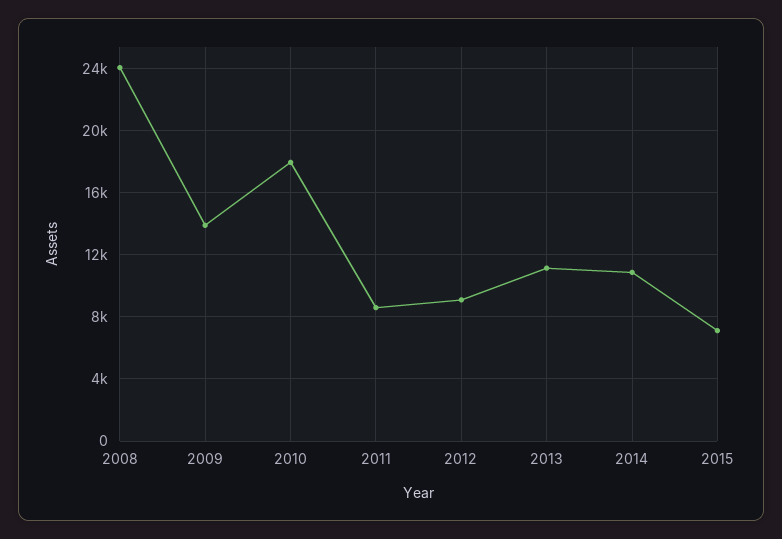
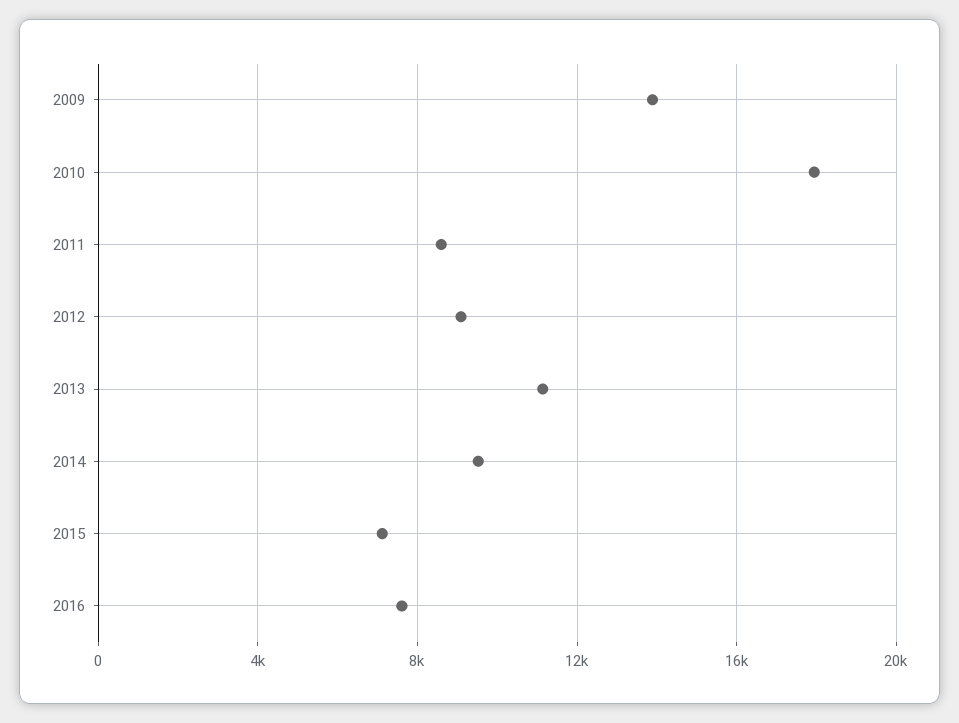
2008: 24000 -> none
2014: 11000 -> 9500
2016: none -> 7500

